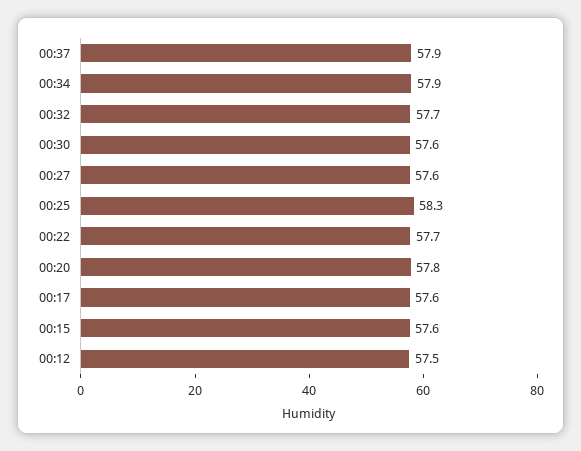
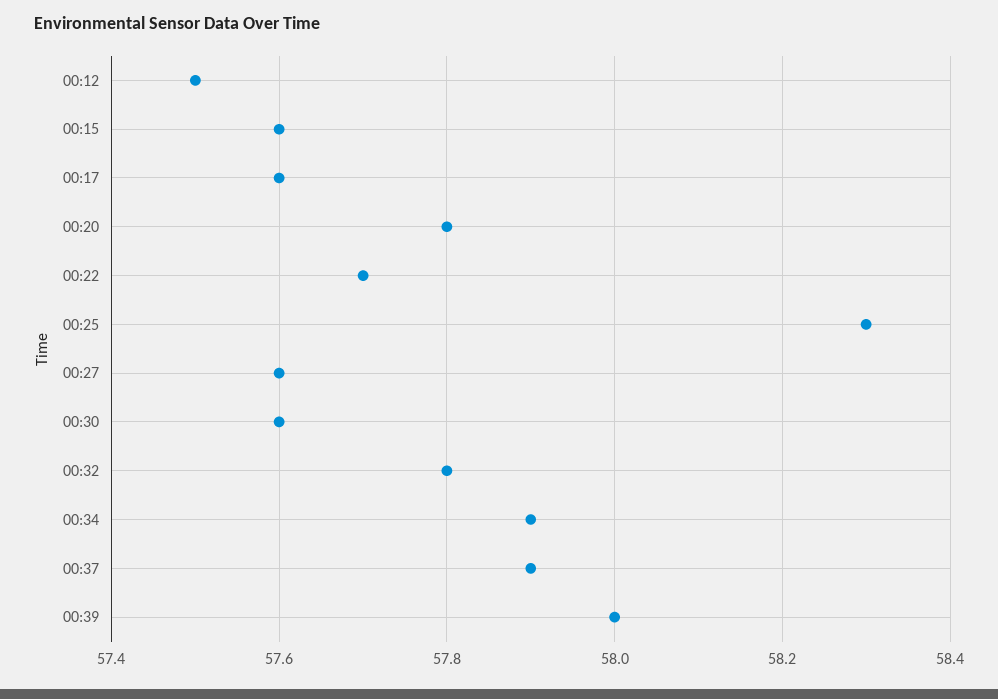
00:32: 57.7 -> 57.8
00:39: none -> 58

